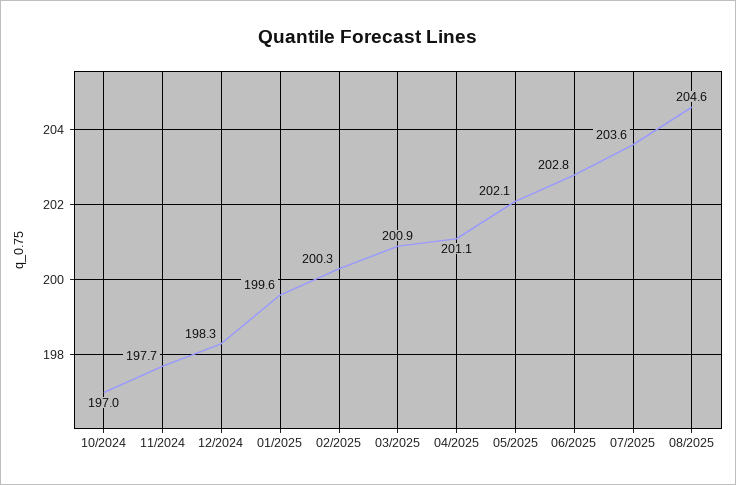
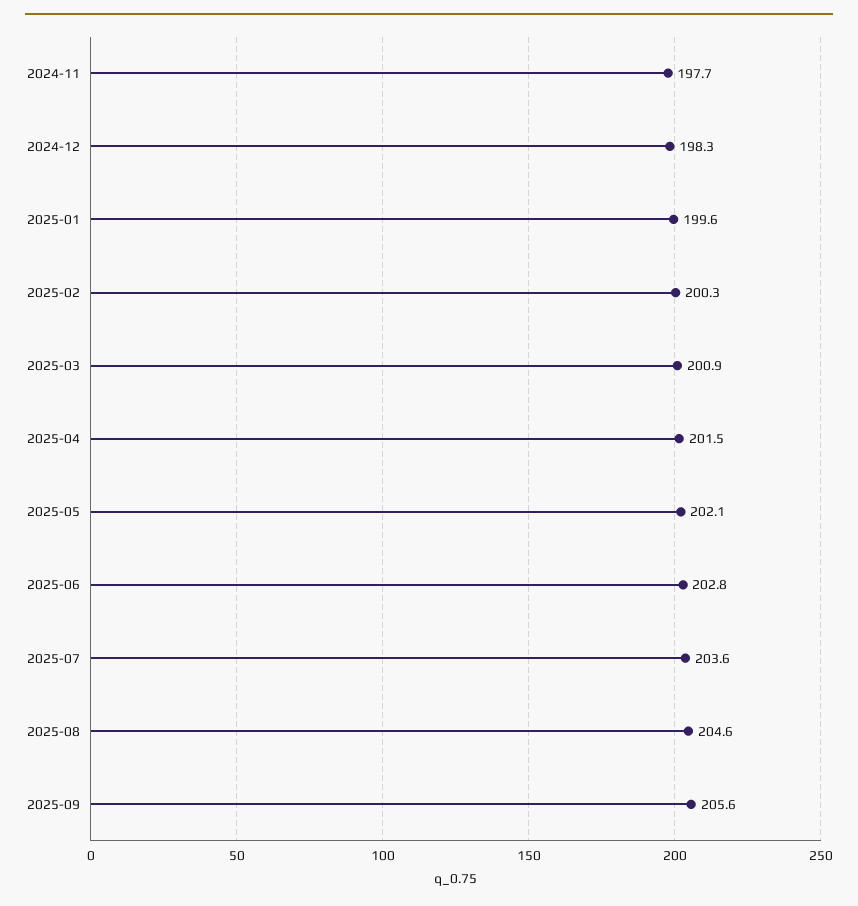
10/2024: 197 -> none
04/2025: 201.1 -> 201.5
2025-09: none -> 205.6

